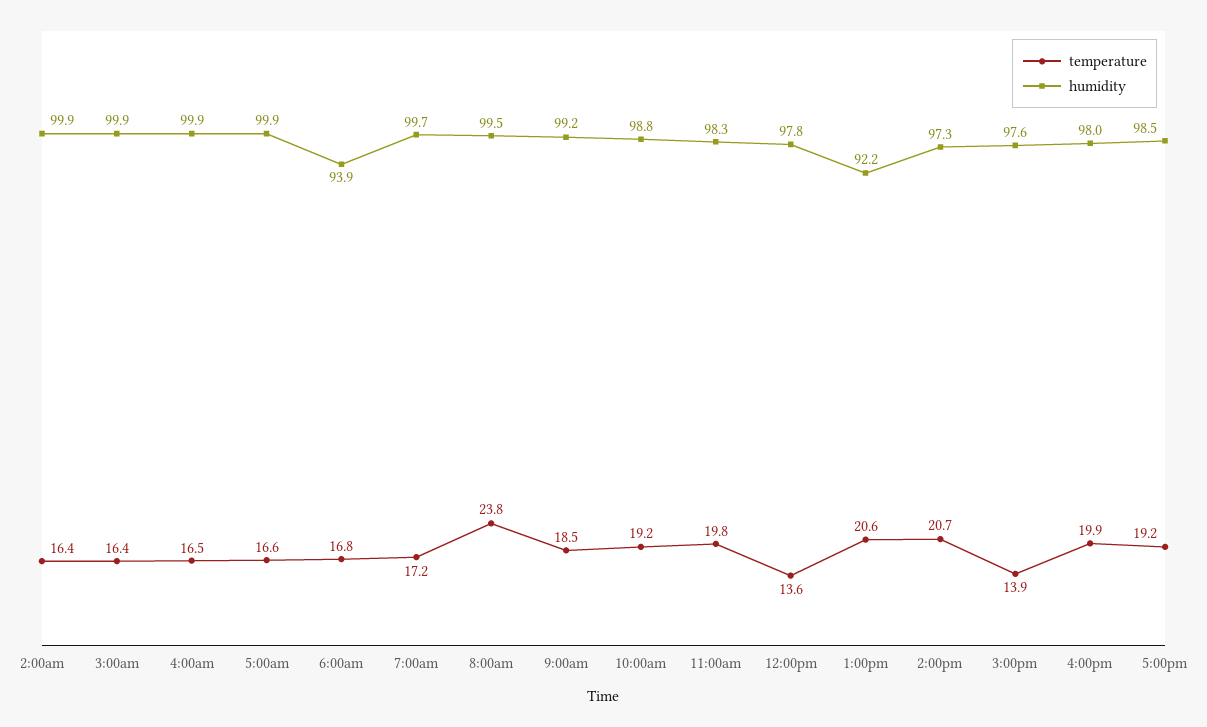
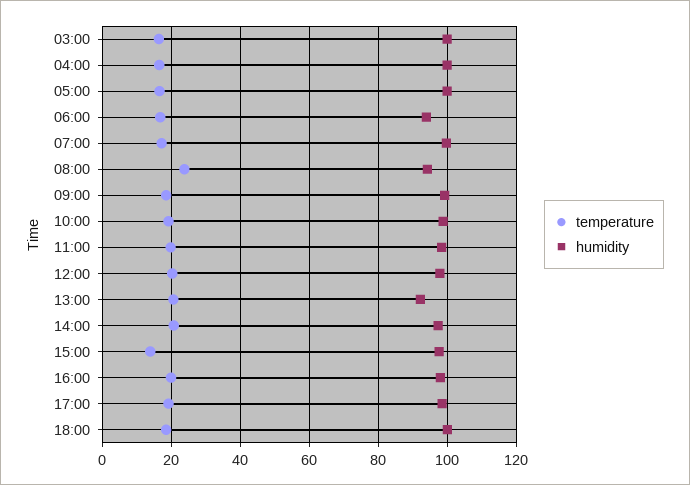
temperature, 2:00am: 16.4 -> none
humidity, 2:00am: 99.9 -> none
humidity, 8:00am: 99.5 -> 94
temperature, 12:00pm: 13.6 -> 20
temperature, 18:00: none -> 18
humidity, 18:00: none -> 100

